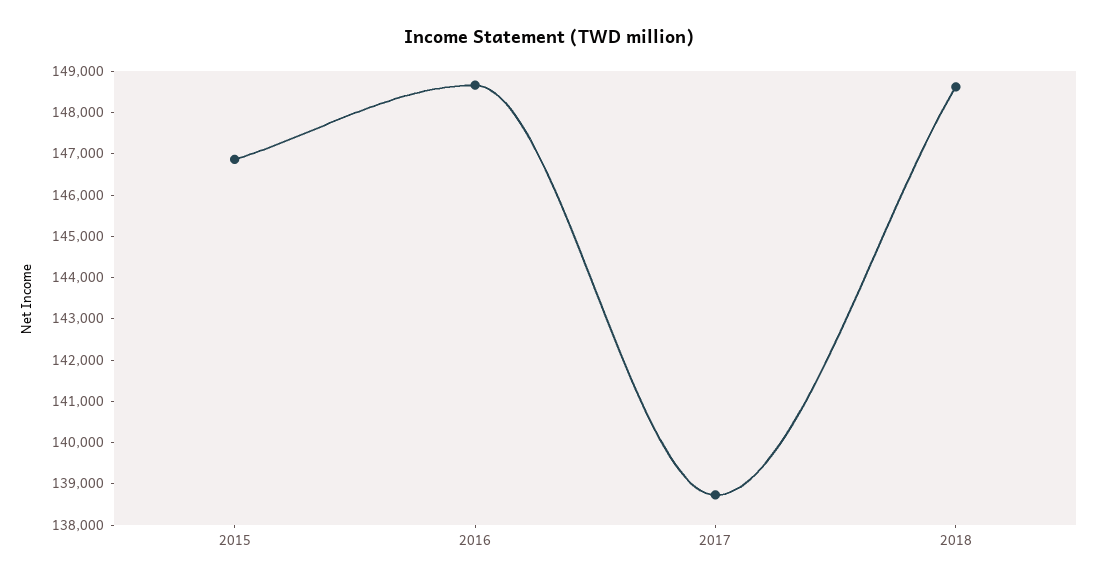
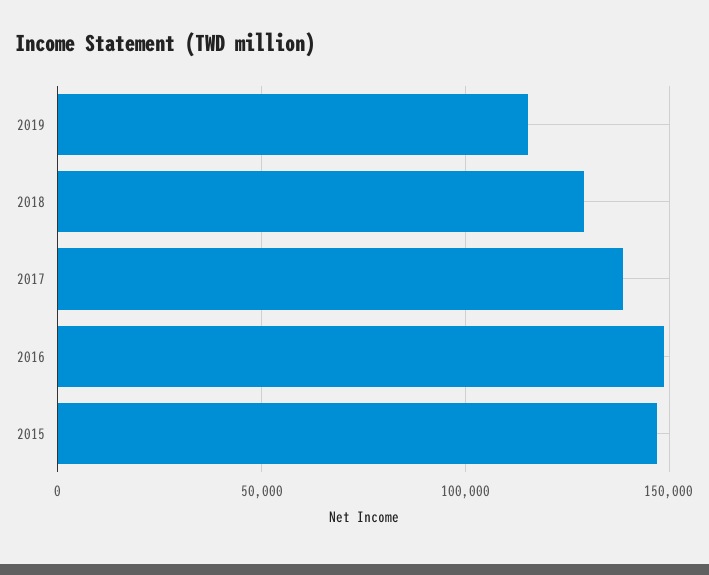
2018: 148600 -> 130000
2019: none -> 115000

